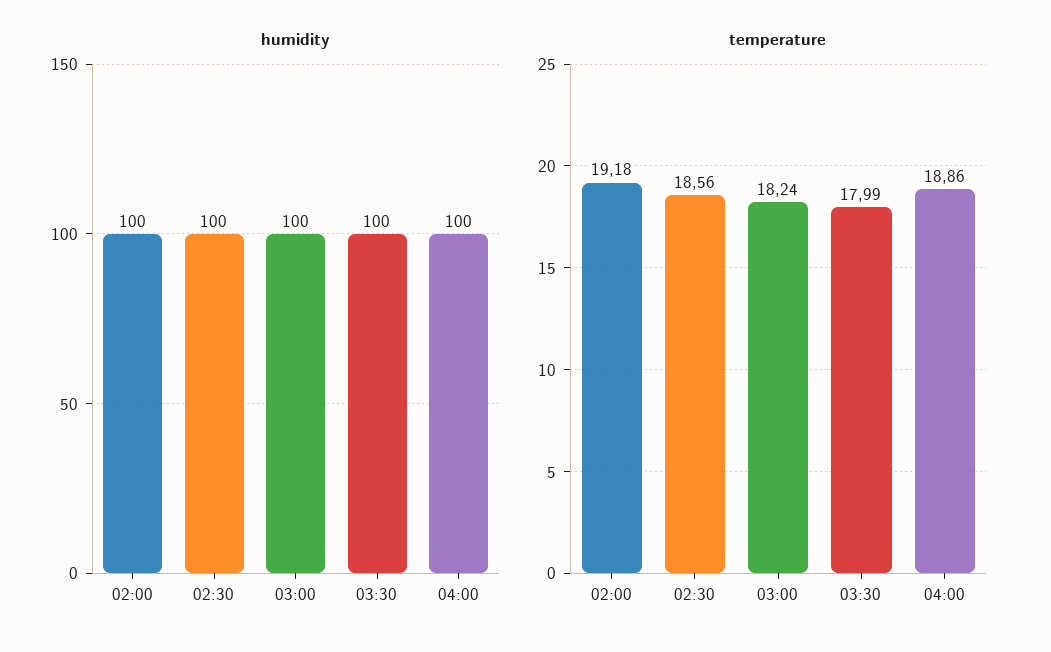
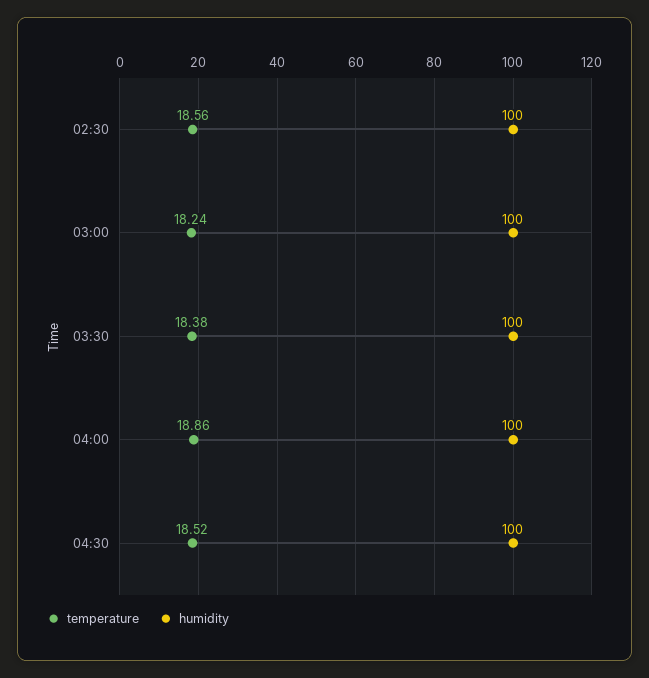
humidity, 02:00: 100 -> none
temperature, 02:00: 19.18 -> none
temperature, 03:30: 17.99 -> 18.38
temperature, 04:30: none -> 18.52
humidity, 04:30: none -> 100

